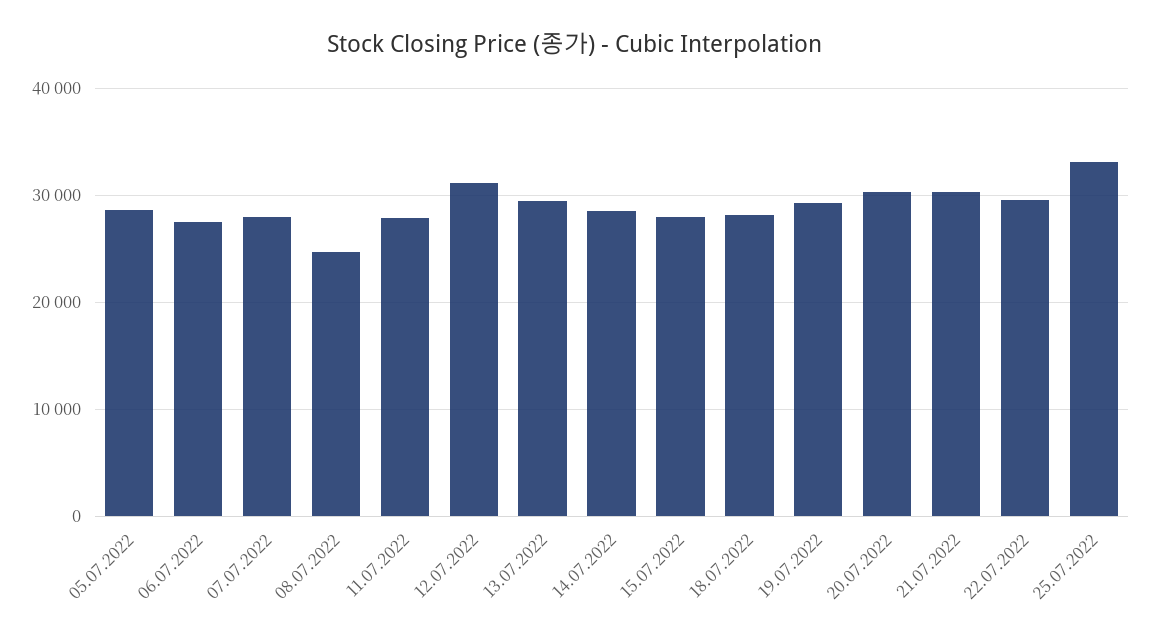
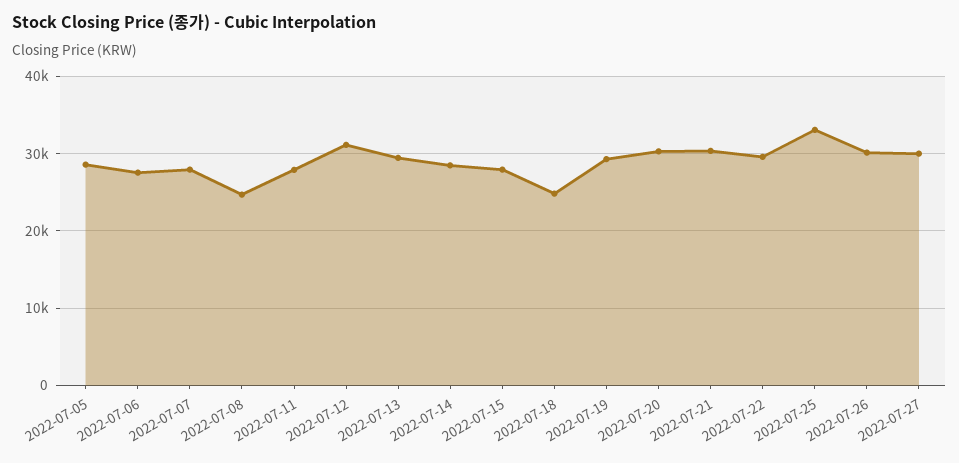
18.07.2022: 28000 -> 25000
2022-07-26: none -> 30000
2022-07-27: none -> 30000

